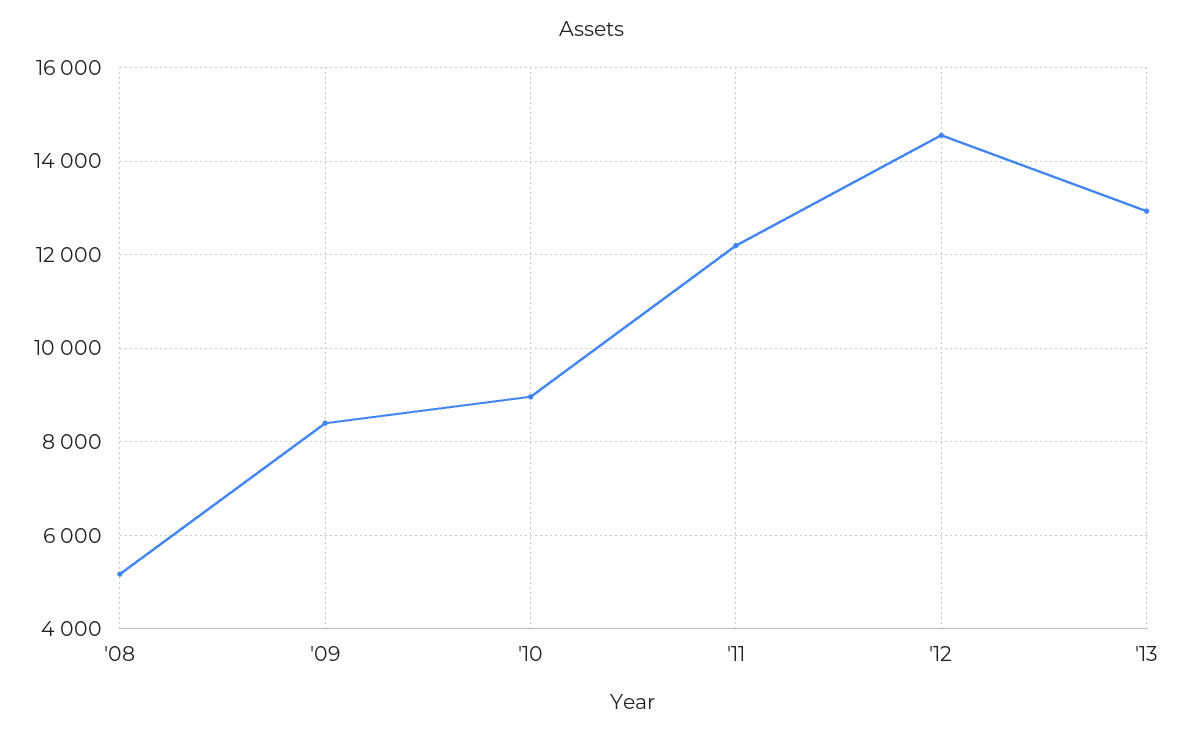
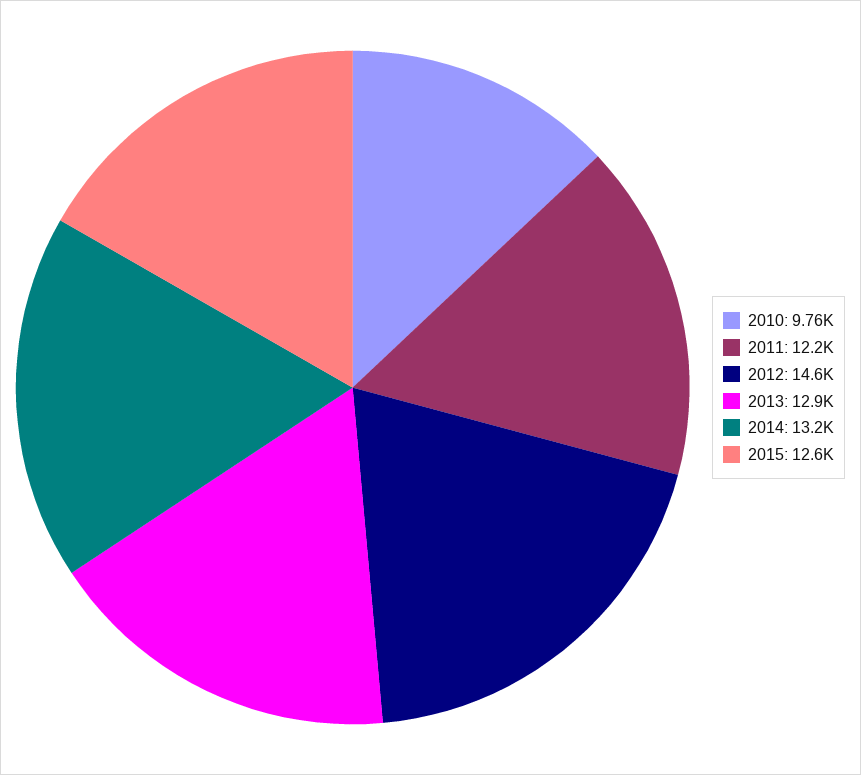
'08: 5200 -> none
'09: 8400 -> none
'10: 9000 -> 9760
2014: none -> 13200
2015: none -> 12600

